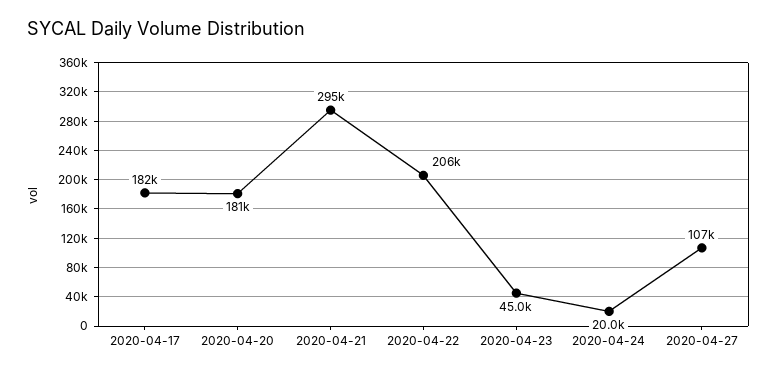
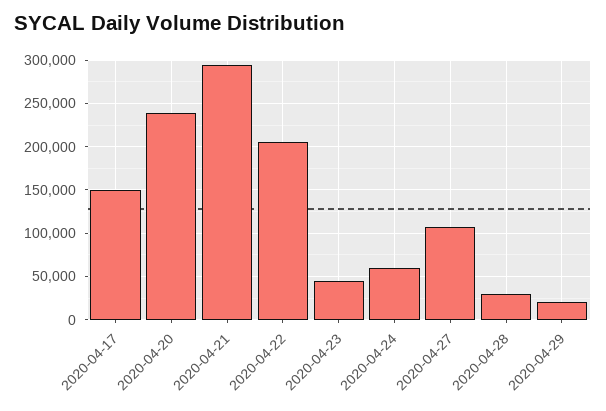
2020-04-17: 182000 -> 150000
2020-04-20: 181000 -> 240000
2020-04-24: 20000 -> 60000
2020-04-28: none -> 30000
2020-04-29: none -> 20000

